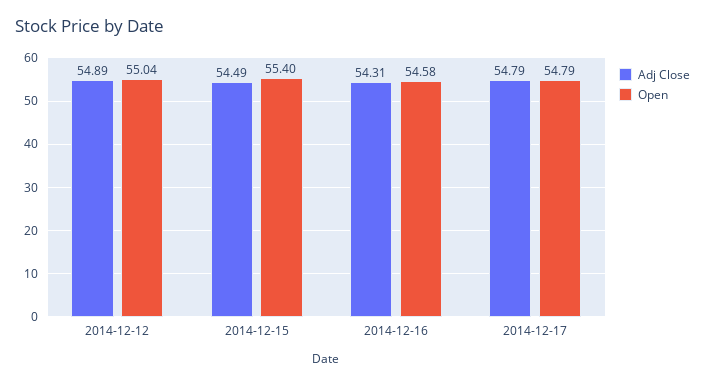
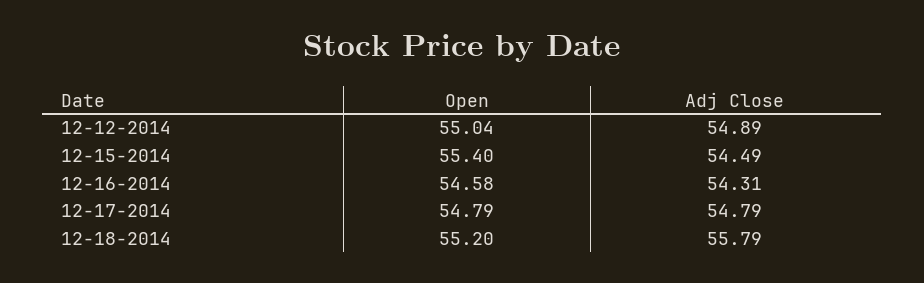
Open, 12-18-2014: none -> 55.2
Adj Close, 12-18-2014: none -> 55.79

